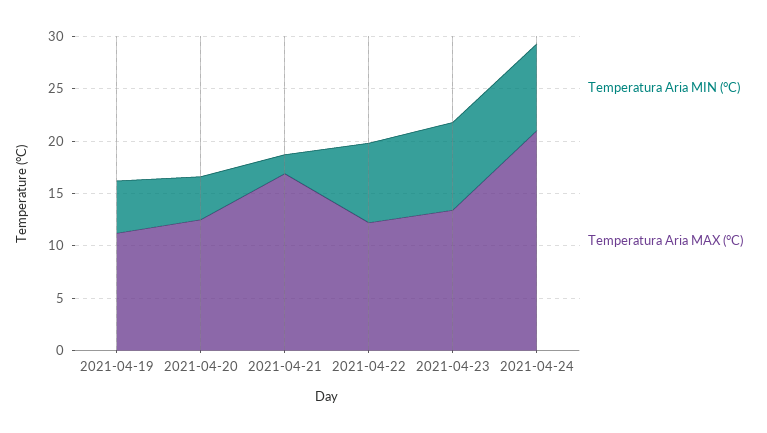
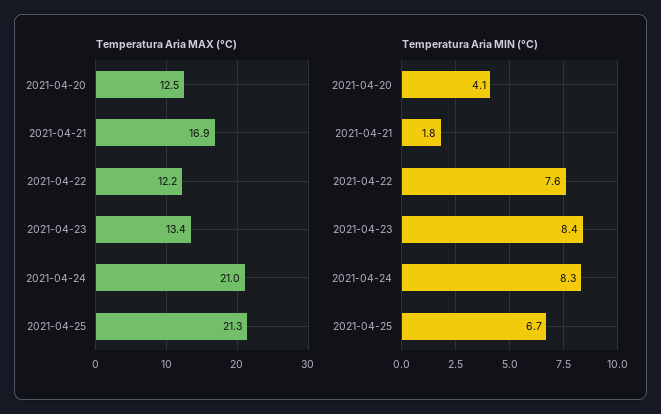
Temperatura Aria MIN (°C), 2021-04-19: 5 -> none
Temperatura Aria MAX (°C), 2021-04-19: 11 -> none
Temperatura Aria MAX (°C), 2021-04-25: none -> 21.3
Temperatura Aria MIN (°C), 2021-04-25: none -> 6.7

